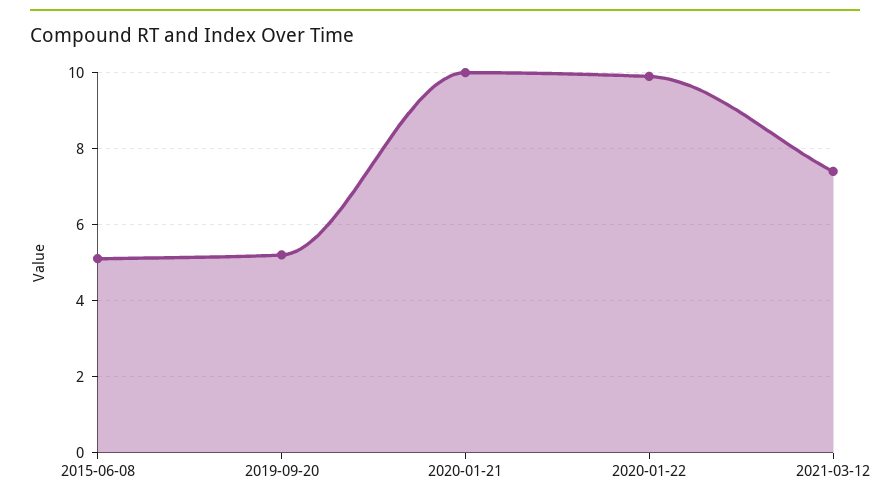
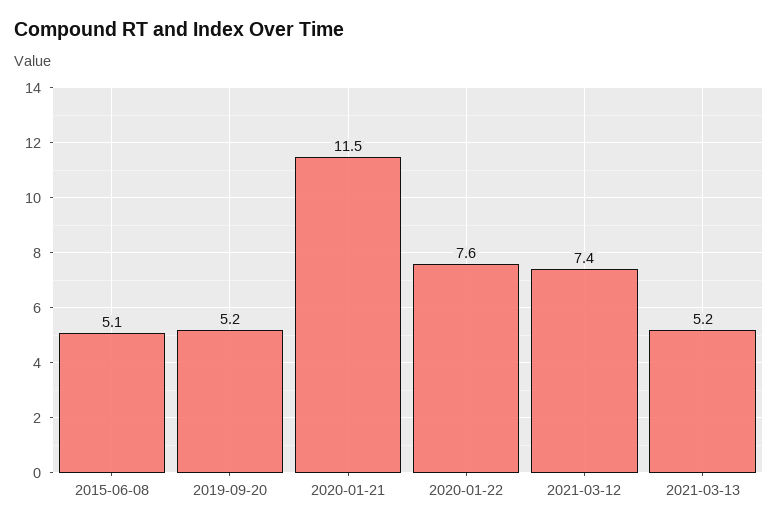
2020-01-21: 10 -> 11.5
2020-01-22: 10 -> 7.6
2021-03-13: none -> 5.2

